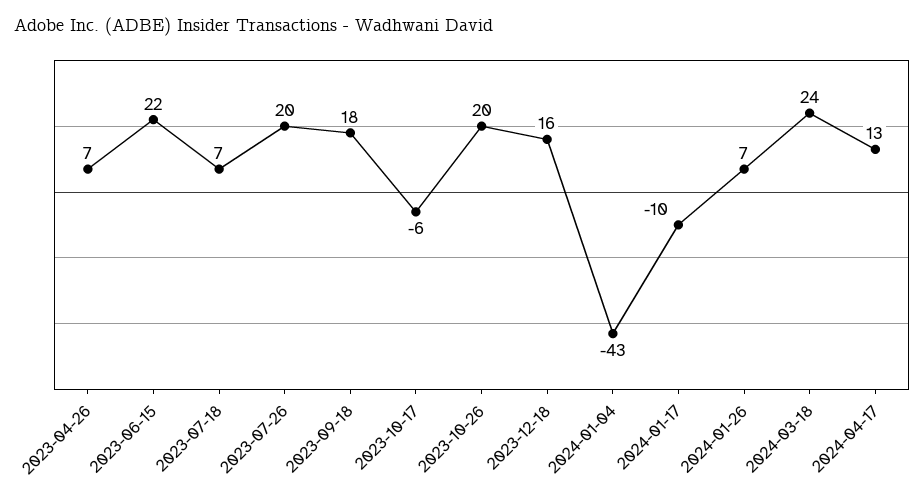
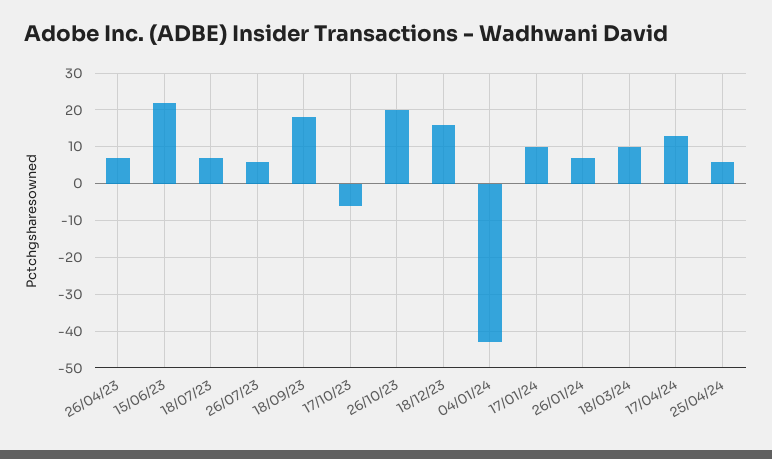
2023-07-26: 20 -> 5
2024-01-17: -10 -> 10
2024-03-18: 24 -> 10
25/04/24: none -> 5

